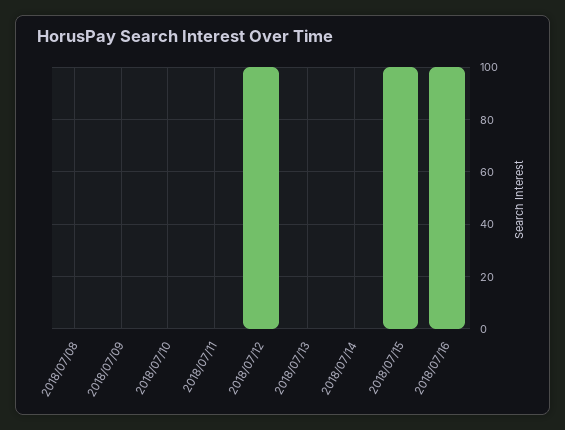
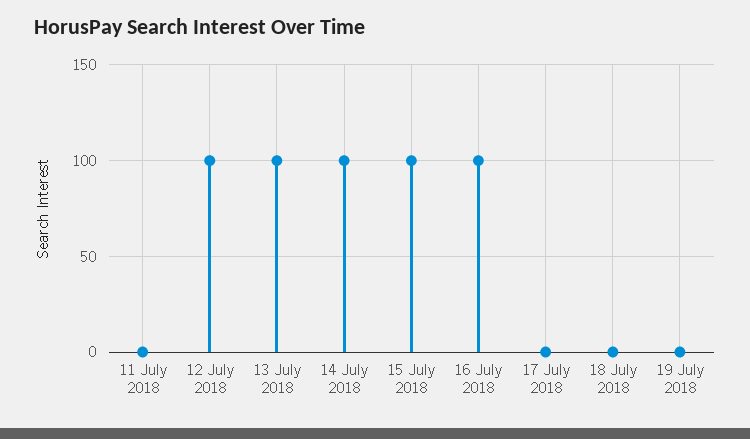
2018/07/08: 0 -> none
2018/07/09: 0 -> none
2018/07/10: 0 -> none
2018/07/13: 0 -> 100
2018/07/14: 0 -> 100
17 July 2018: none -> 0
18 July 2018: none -> 0
19 July 2018: none -> 0

